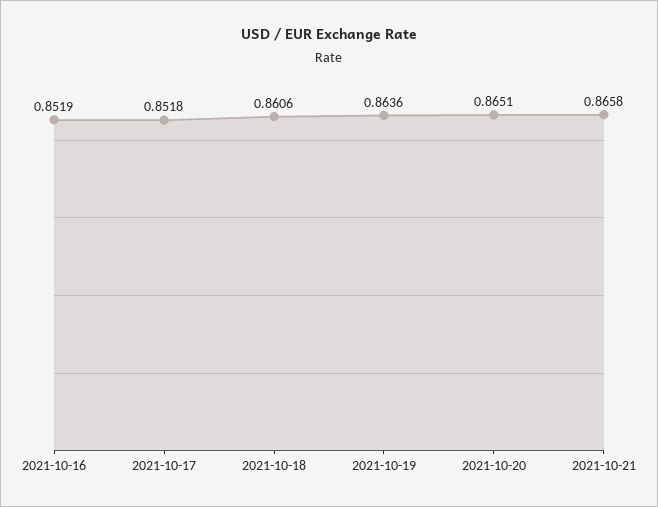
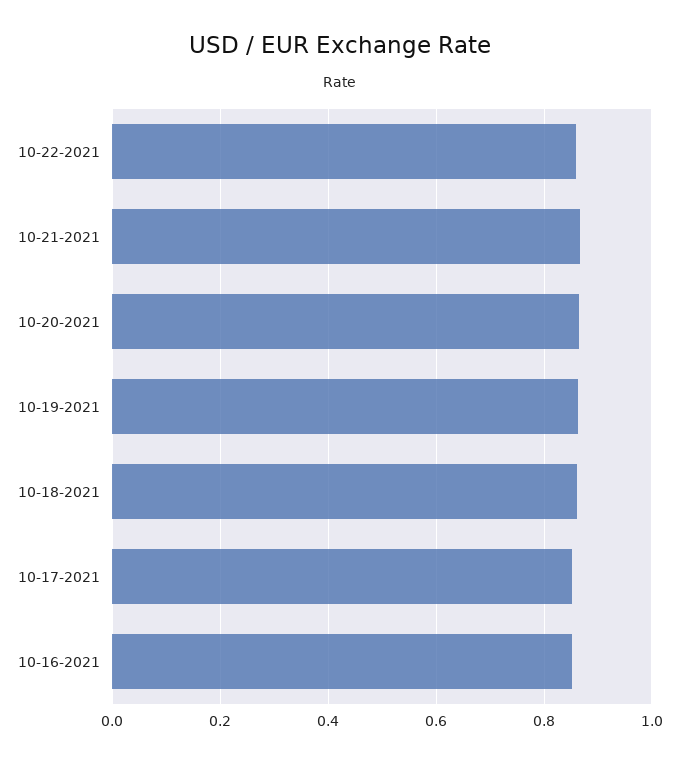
10-22-2021: none -> 0.86

